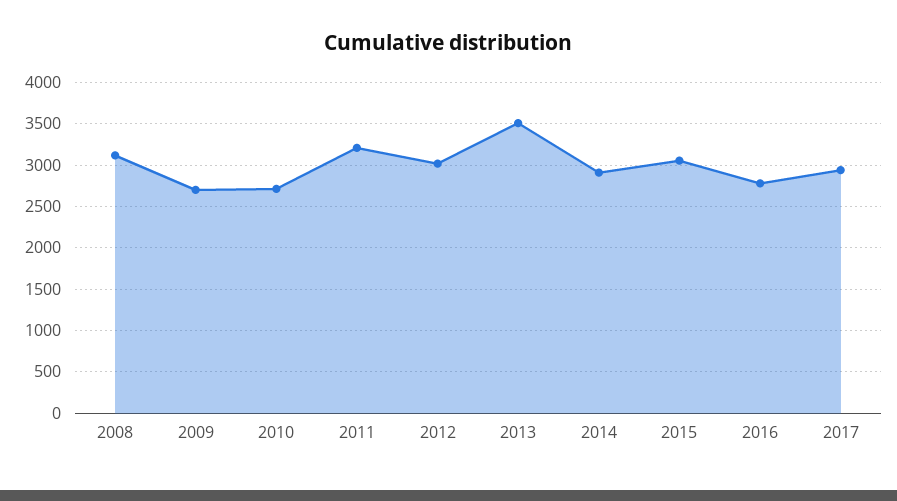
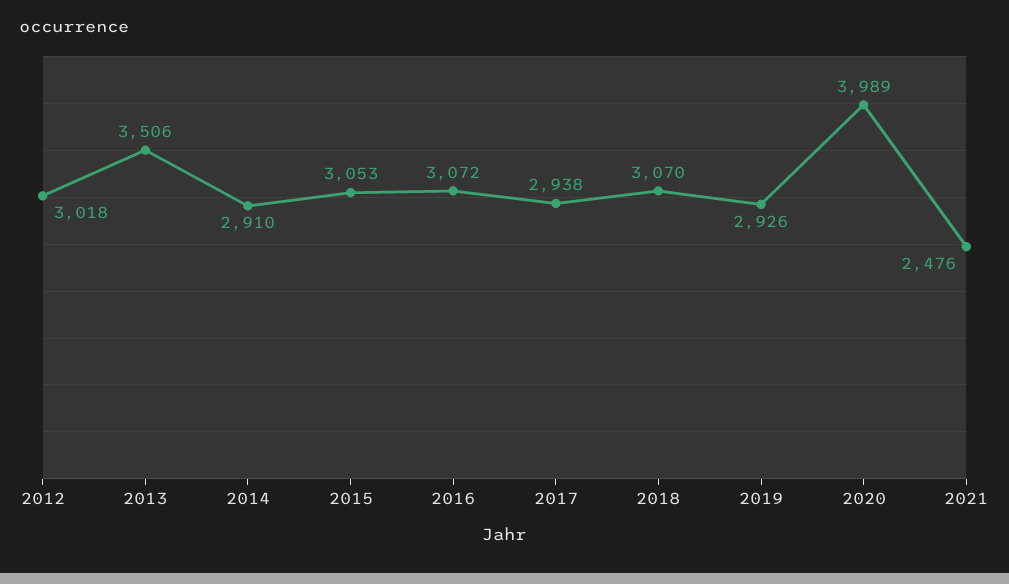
2008: 3100 -> none
2009: 2700 -> none
2010: 2700 -> none
2011: 3200 -> none
2016: 2800 -> 3072
2018: none -> 3070
2019: none -> 2926
2020: none -> 3989
2021: none -> 2476

